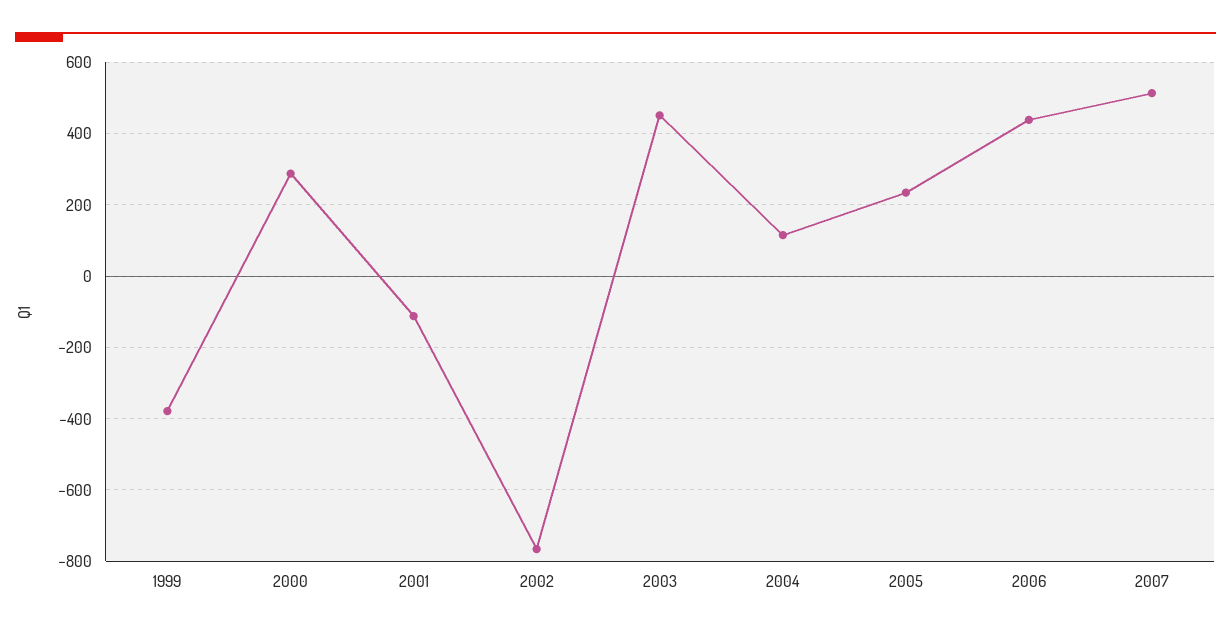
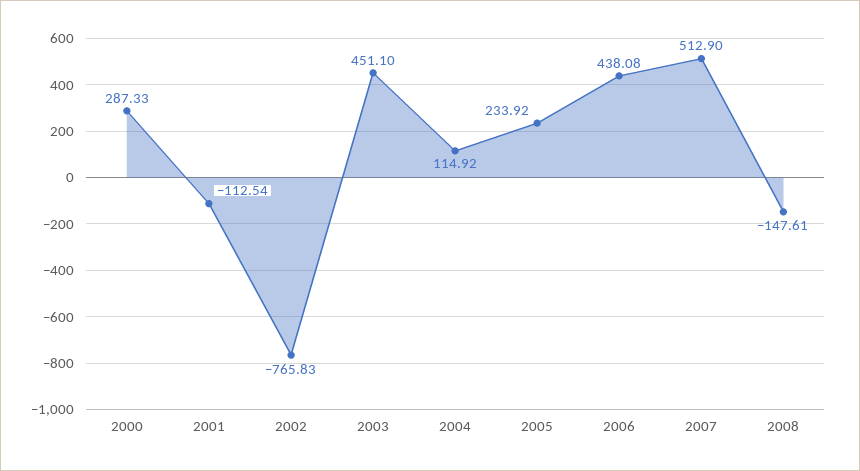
1999: -380 -> none
2008: none -> -147.61

